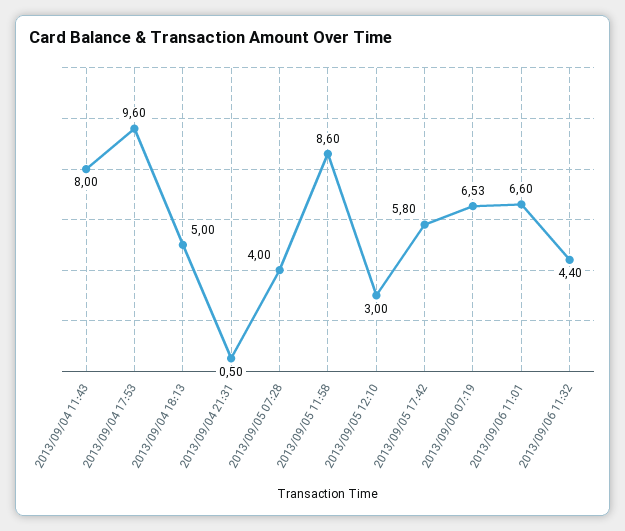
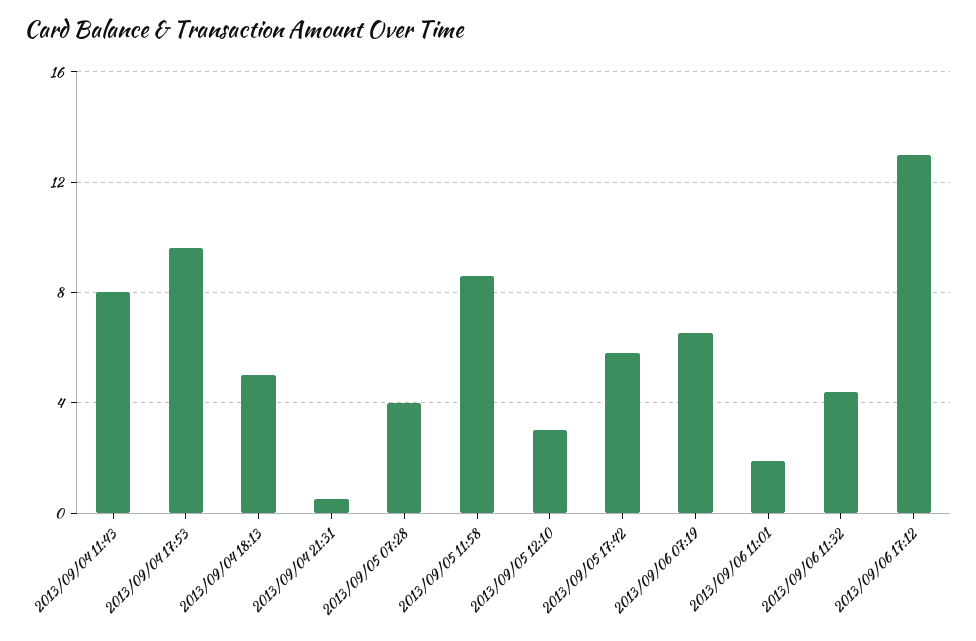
2013/09/06 11:01: 6.6 -> 2
2013/09/06 17:12: none -> 13

